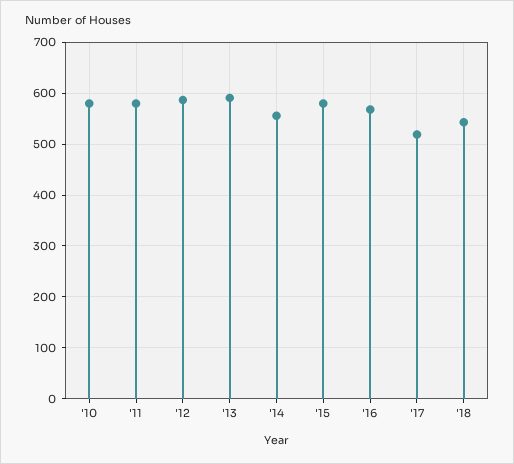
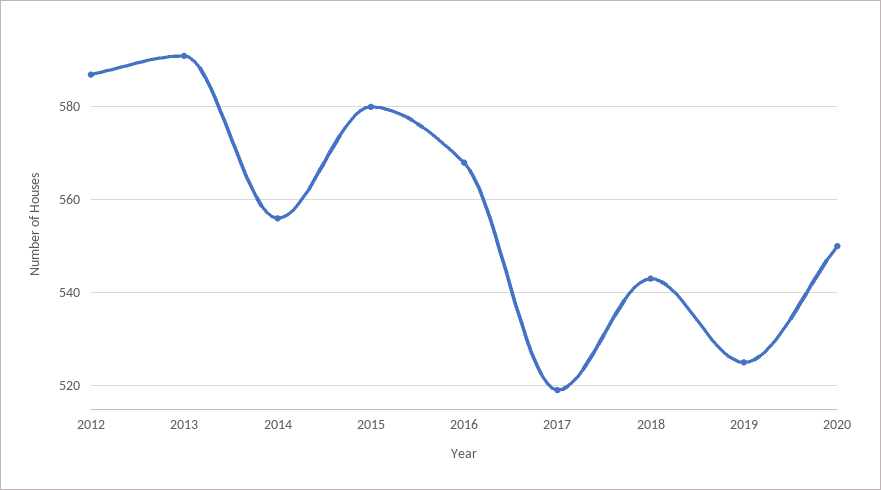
'10: 580 -> none
'11: 580 -> none
2019: none -> 525
2020: none -> 550

